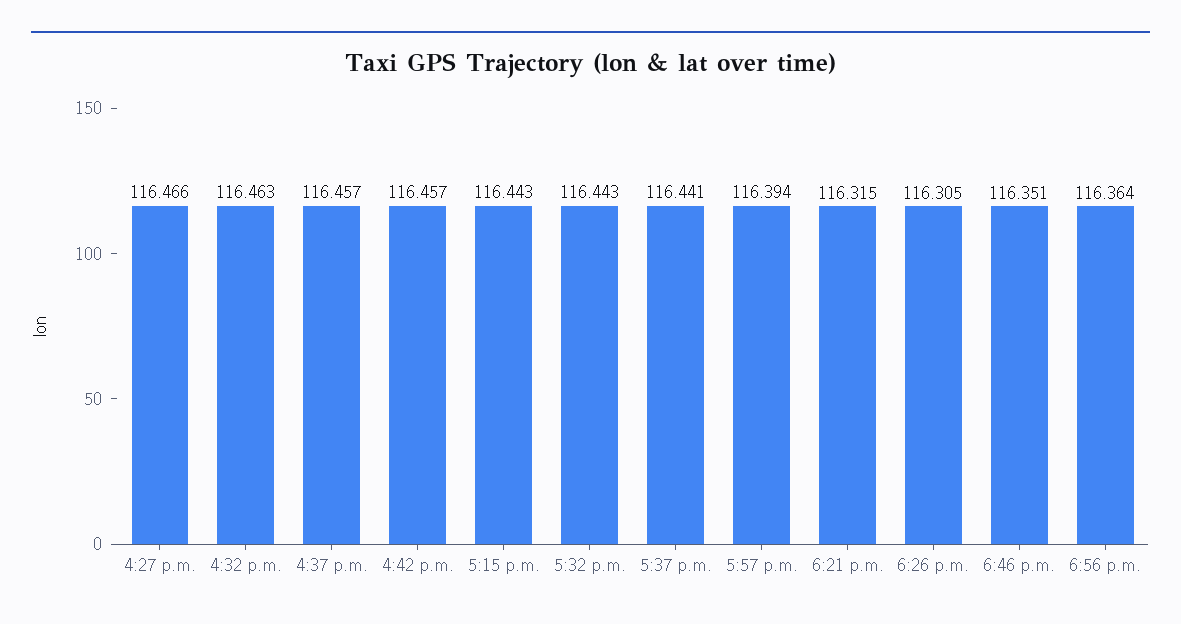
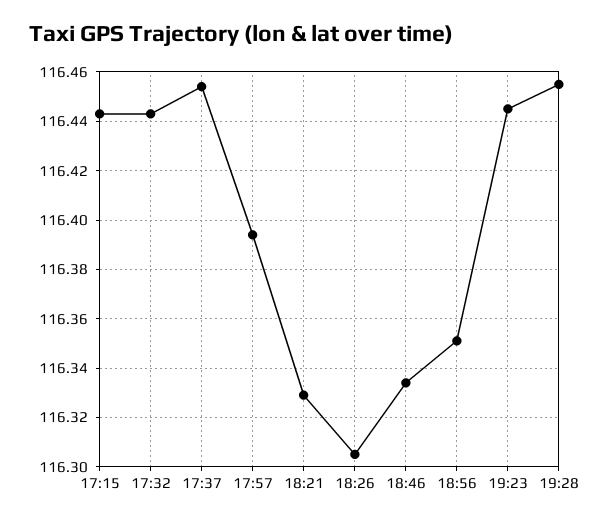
4:27 p.m.: 116.466 -> none
4:32 p.m.: 116.463 -> none
4:37 p.m.: 116.457 -> none
4:42 p.m.: 116.457 -> none
5:37 p.m.: 116.441 -> 116.455
6:21 p.m.: 116.315 -> 116.33
6:46 p.m.: 116.351 -> 116.335
6:56 p.m.: 116.364 -> 116.35
19:23: none -> 116.445
19:28: none -> 116.455

